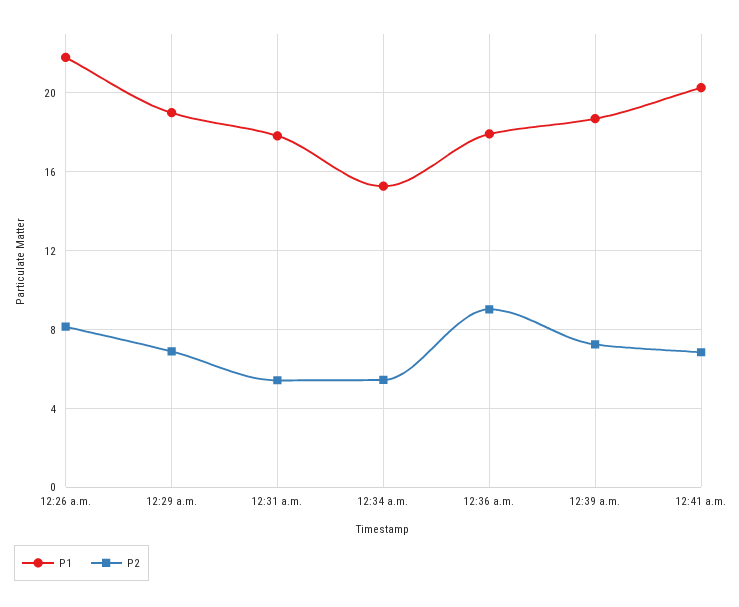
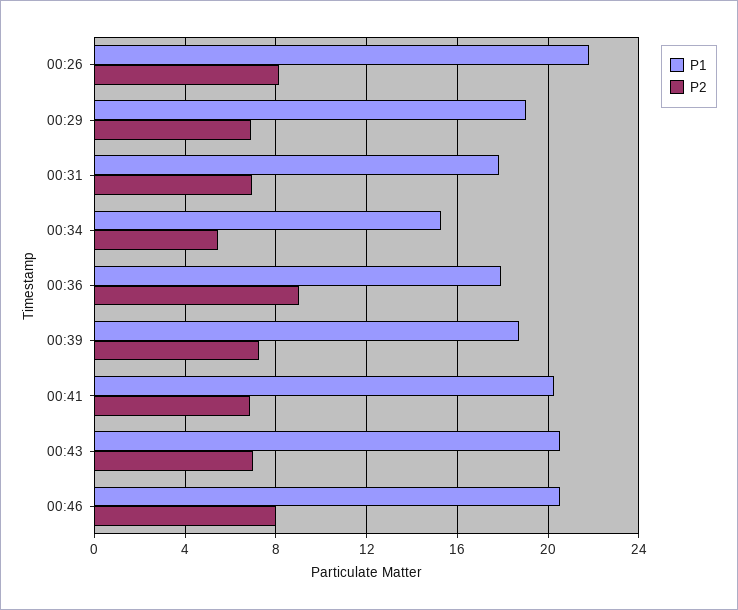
P2, 12:31 a.m.: 5.5 -> 7
P1, 00:43: none -> 20.5
P2, 00:43: none -> 7
P1, 00:46: none -> 20.5
P2, 00:46: none -> 8

